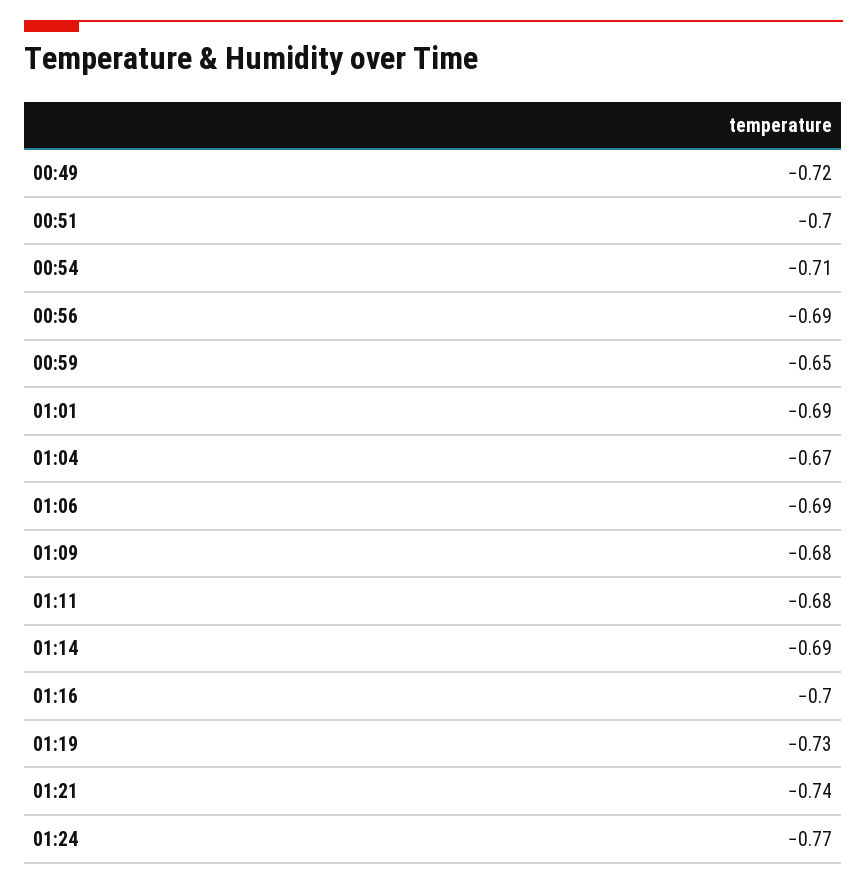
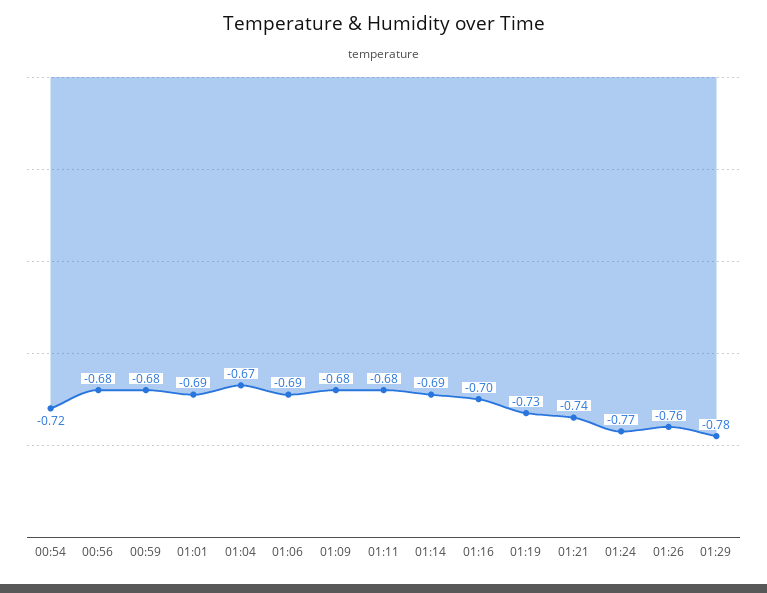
00:49: -0.72 -> none
00:51: -0.7 -> none
00:54: -0.71 -> -0.72
00:56: -0.69 -> -0.68
00:59: -0.65 -> -0.68
01:26: none -> -0.76
01:29: none -> -0.78

